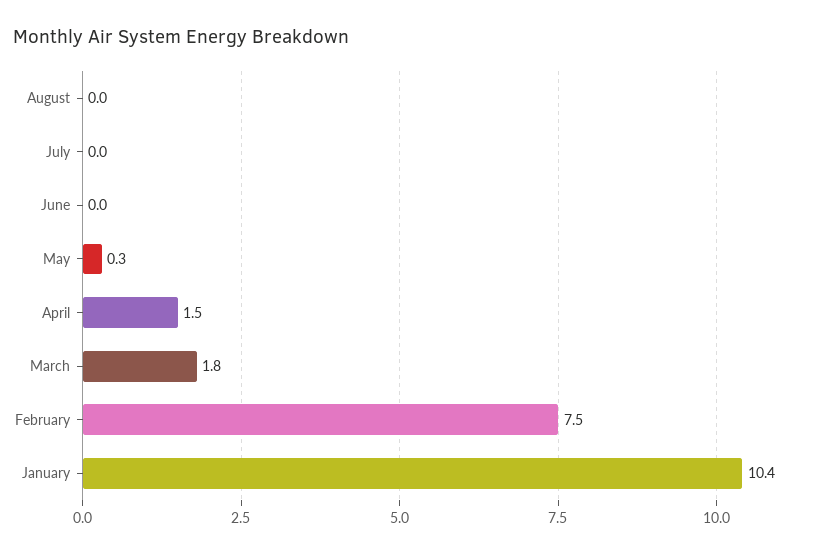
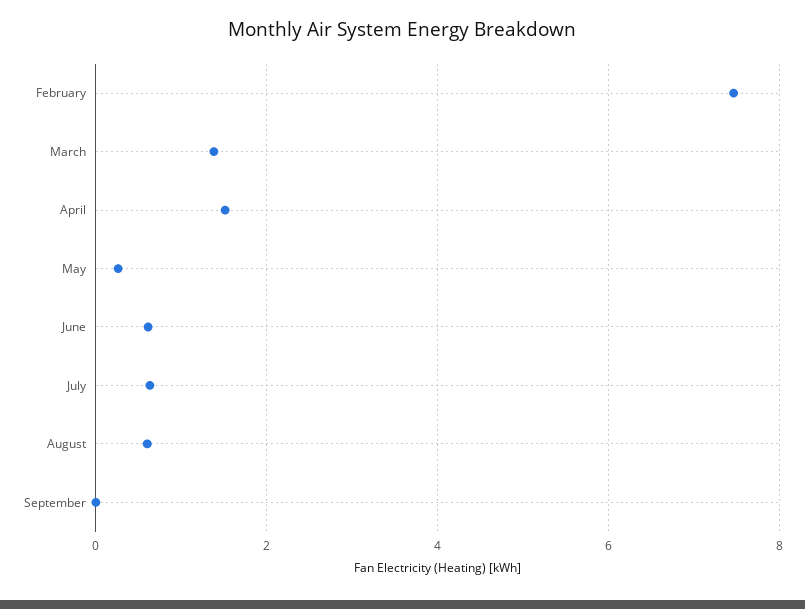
August: 0 -> 0.6
July: 0 -> 0.6
June: 0 -> 0.6
March: 1.8 -> 1.4
January: 10.4 -> none
September: none -> 0

